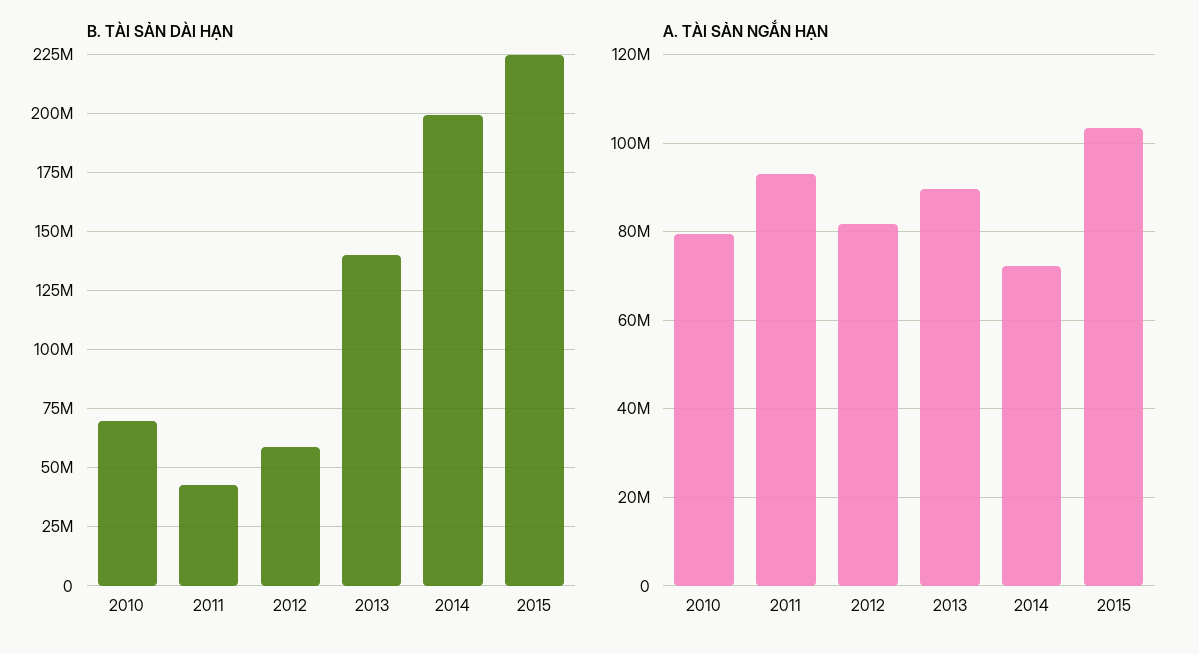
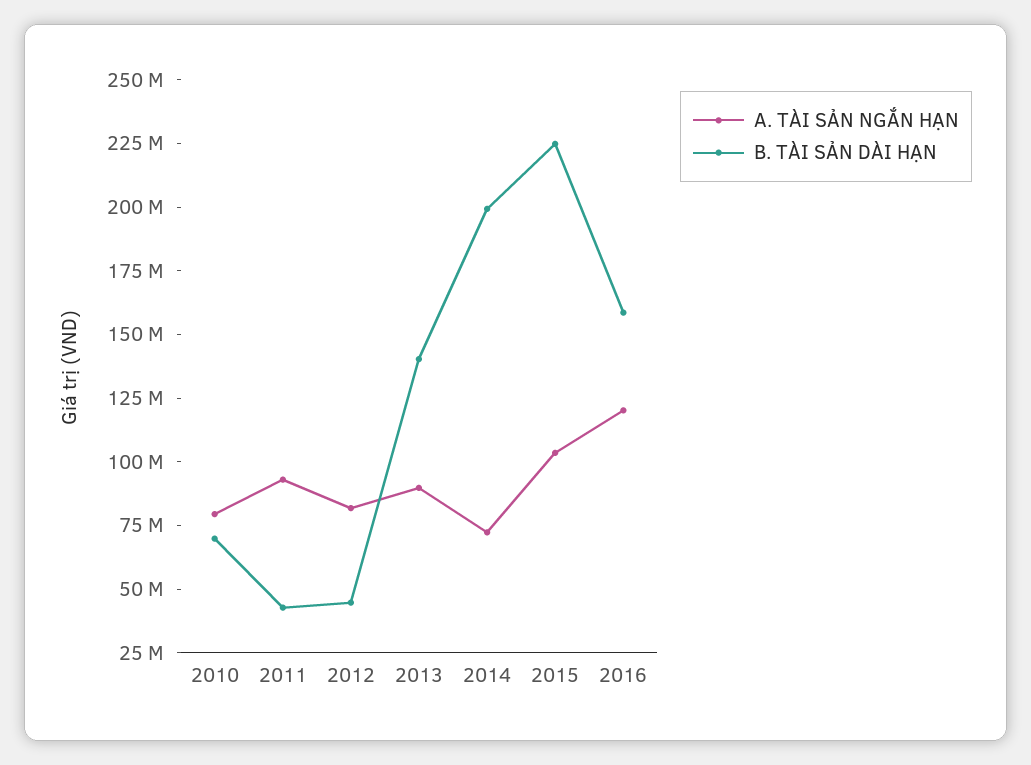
B. TÀI SẢN DÀI HẠN, 2012: 60000000 -> 45000000
A. TÀI SẢN NGẮN HẠN, 2016: none -> 120000000
B. TÀI SẢN DÀI HẠN, 2016: none -> 160000000

